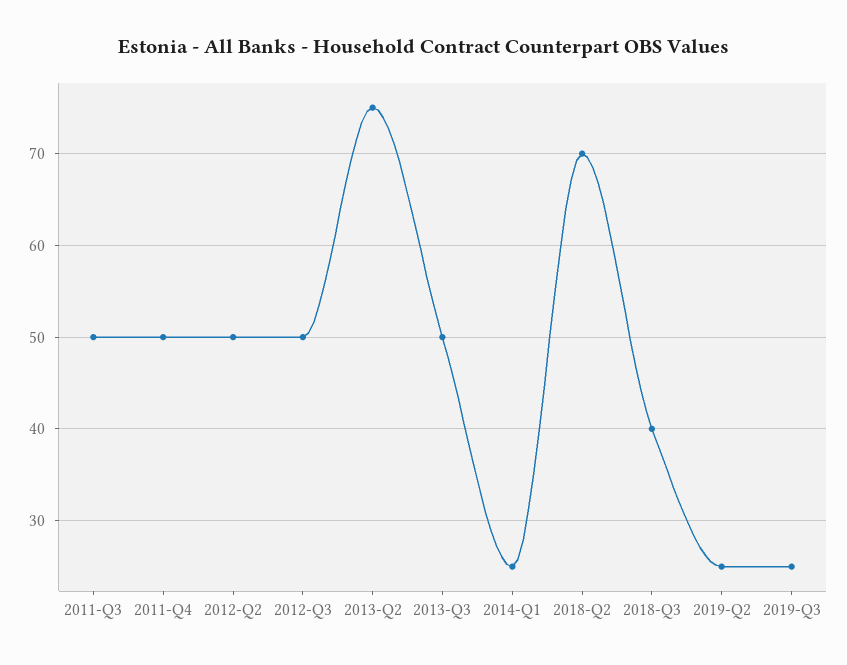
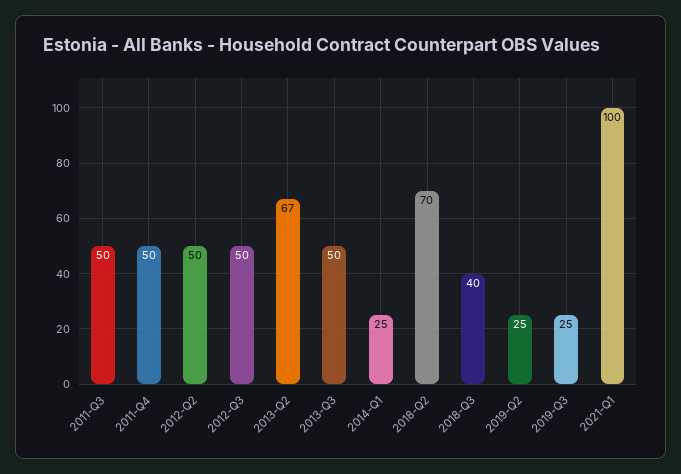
2013-Q2: 75 -> 67
2021-Q1: none -> 100

